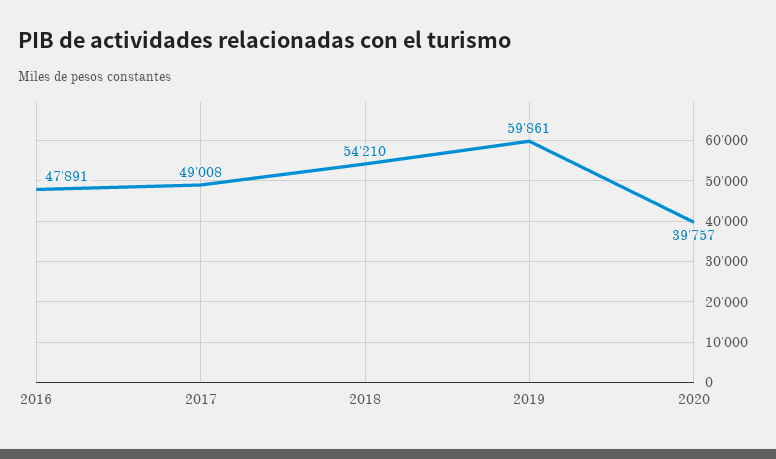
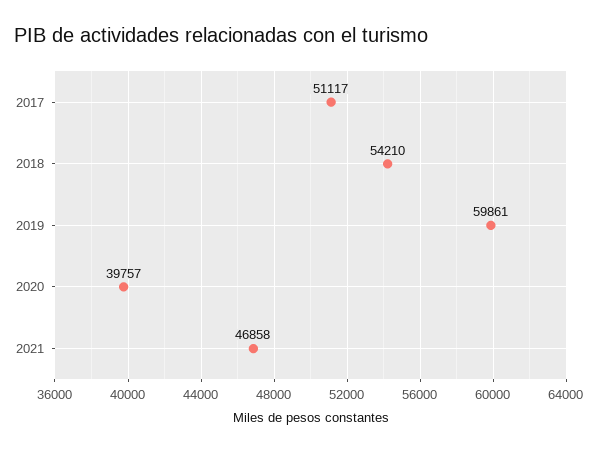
2016: 47891 -> none
2017: 49008 -> 51117
2021: none -> 46858

